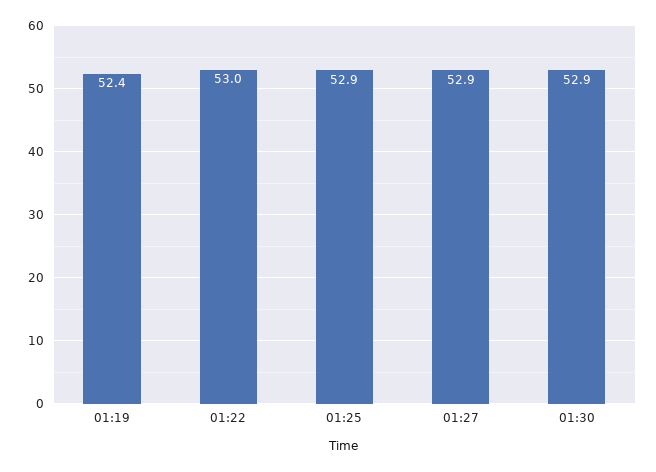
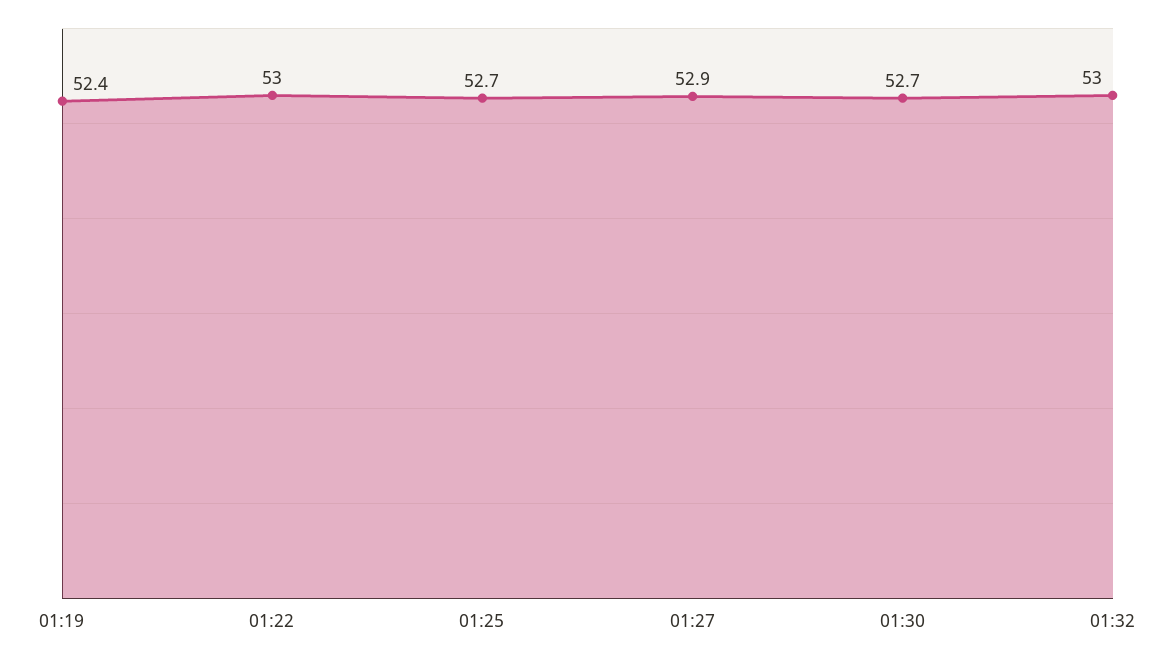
01:25: 52.9 -> 52.7
01:30: 52.9 -> 52.7
01:32: none -> 53

